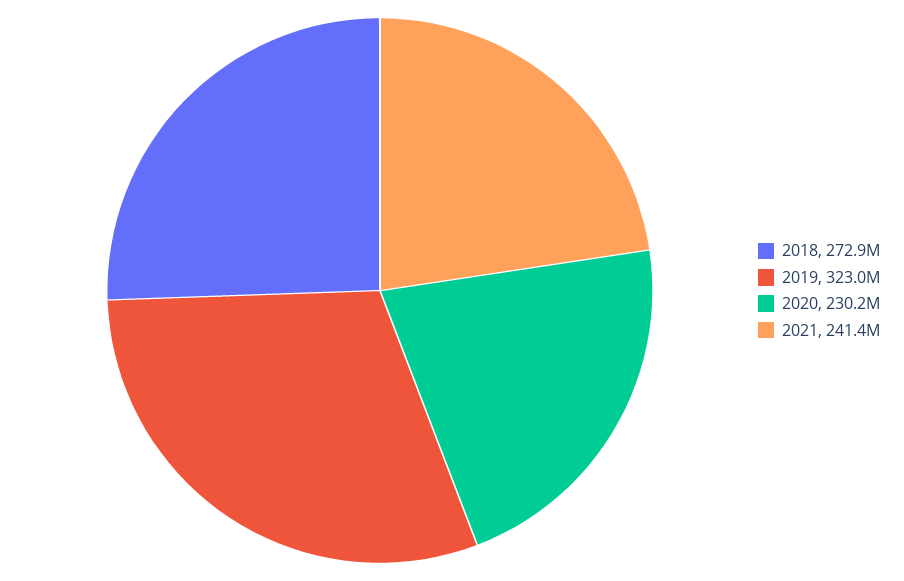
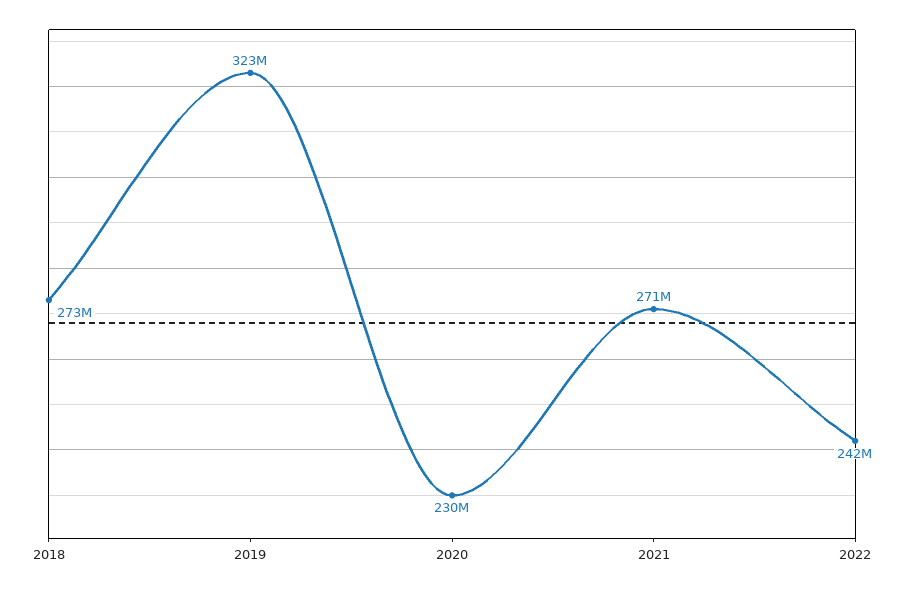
2021: 241400000 -> 271000000
2022: none -> 242000000

